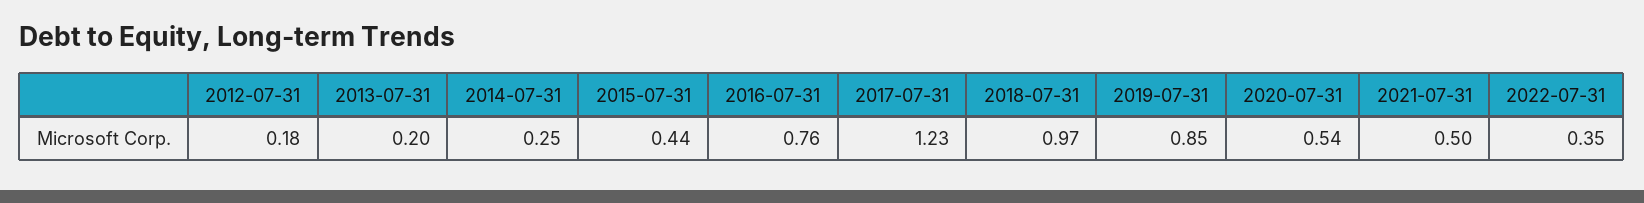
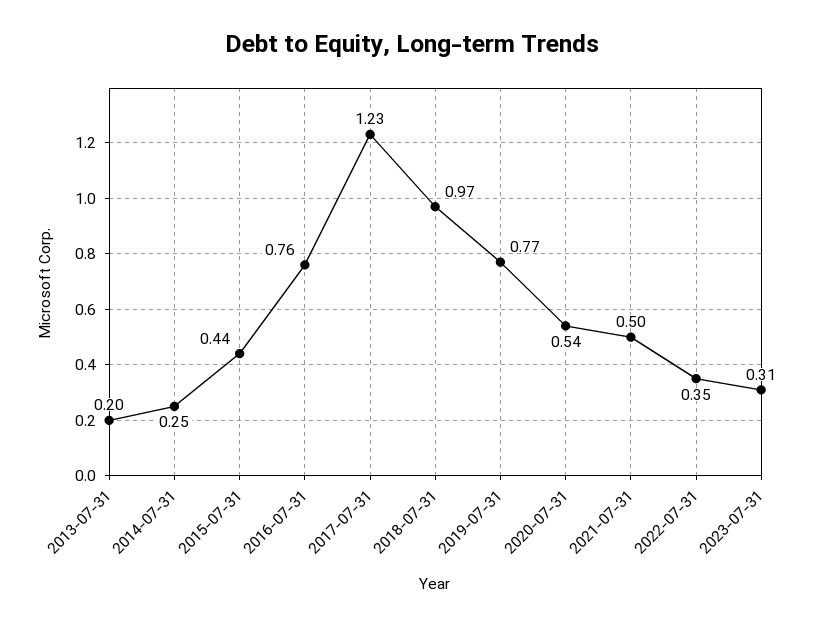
2012-07-31: 0.18 -> none
2019-07-31: 0.85 -> 0.77
2023-07-31: none -> 0.31

